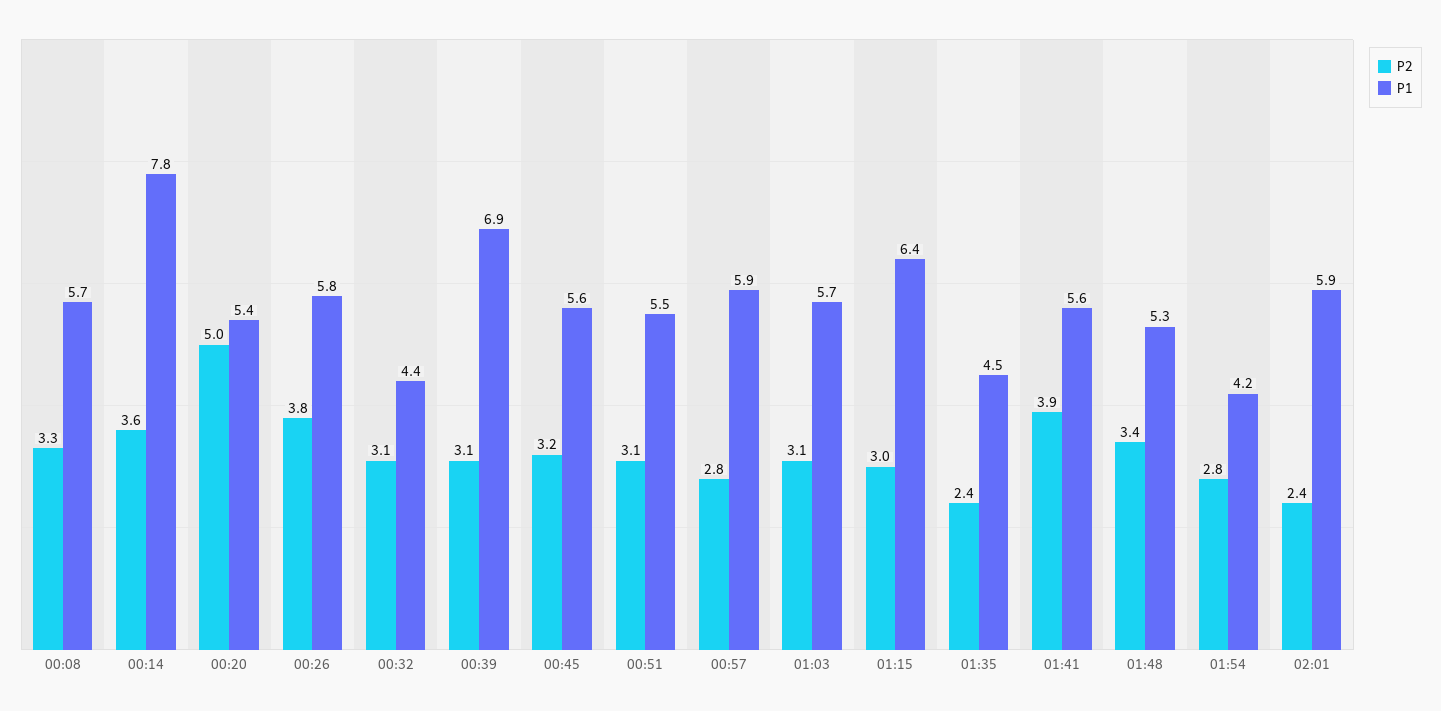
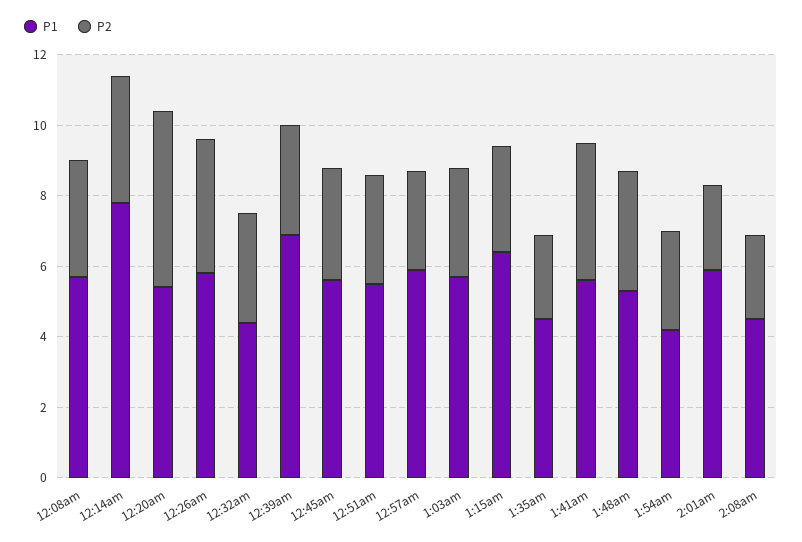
P1, 2:08am: none -> 4.5
P2, 2:08am: none -> 2.5

